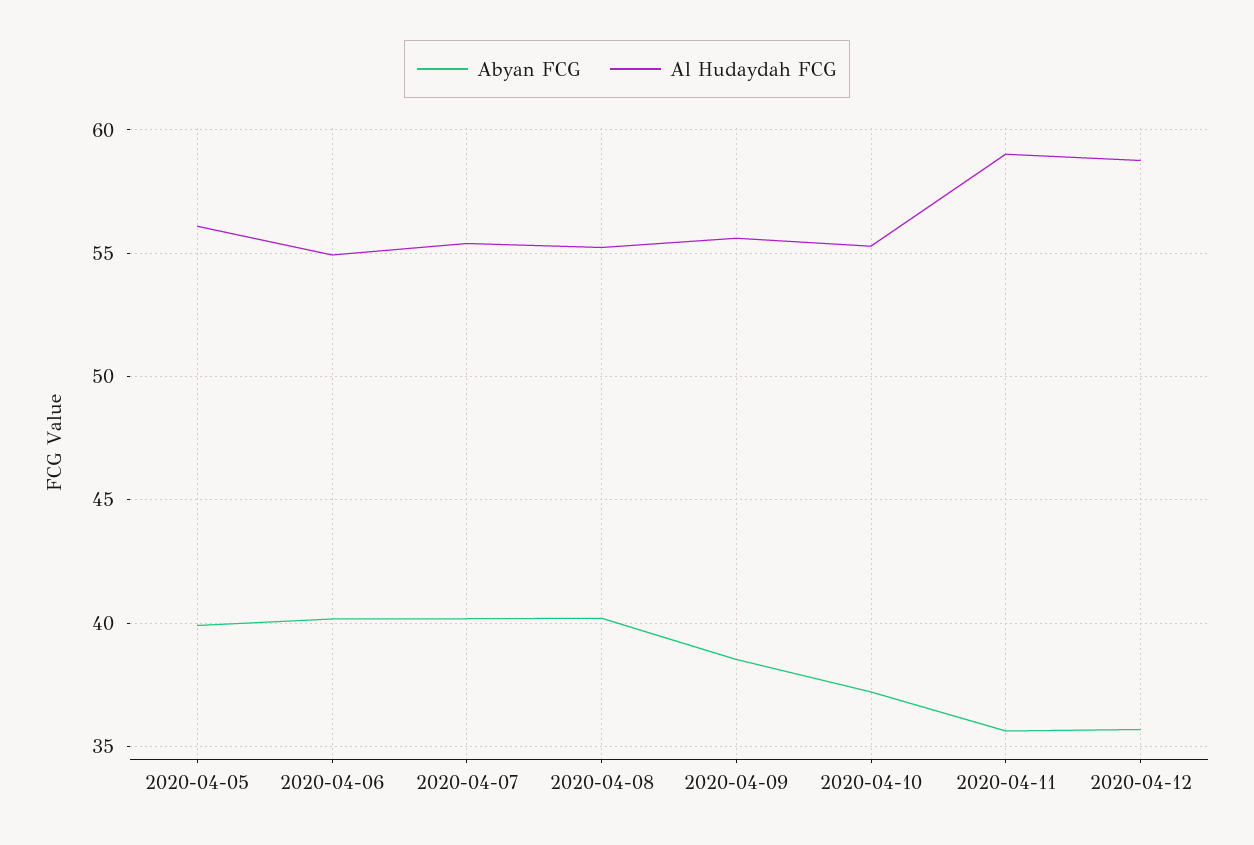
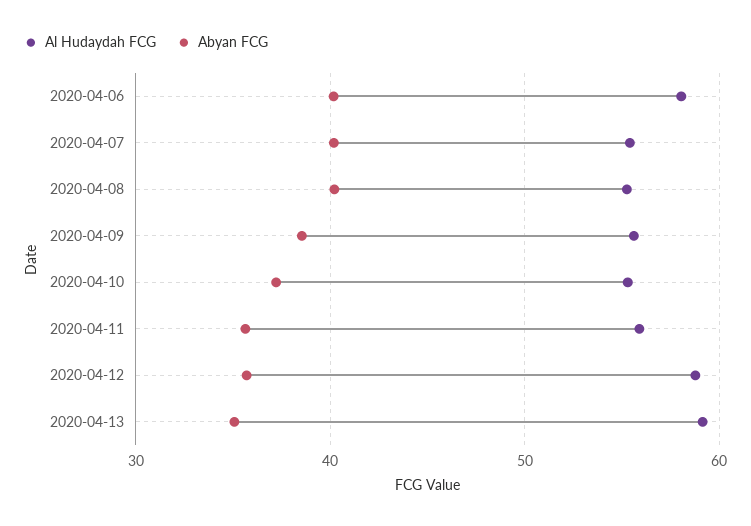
Abyan FCG, 2020-04-05: 40 -> none
Al Hudaydah FCG, 2020-04-05: 56 -> none
Al Hudaydah FCG, 2020-04-06: 55 -> 58
Al Hudaydah FCG, 2020-04-11: 59 -> 56
Al Hudaydah FCG, 2020-04-13: none -> 59
Abyan FCG, 2020-04-13: none -> 35

